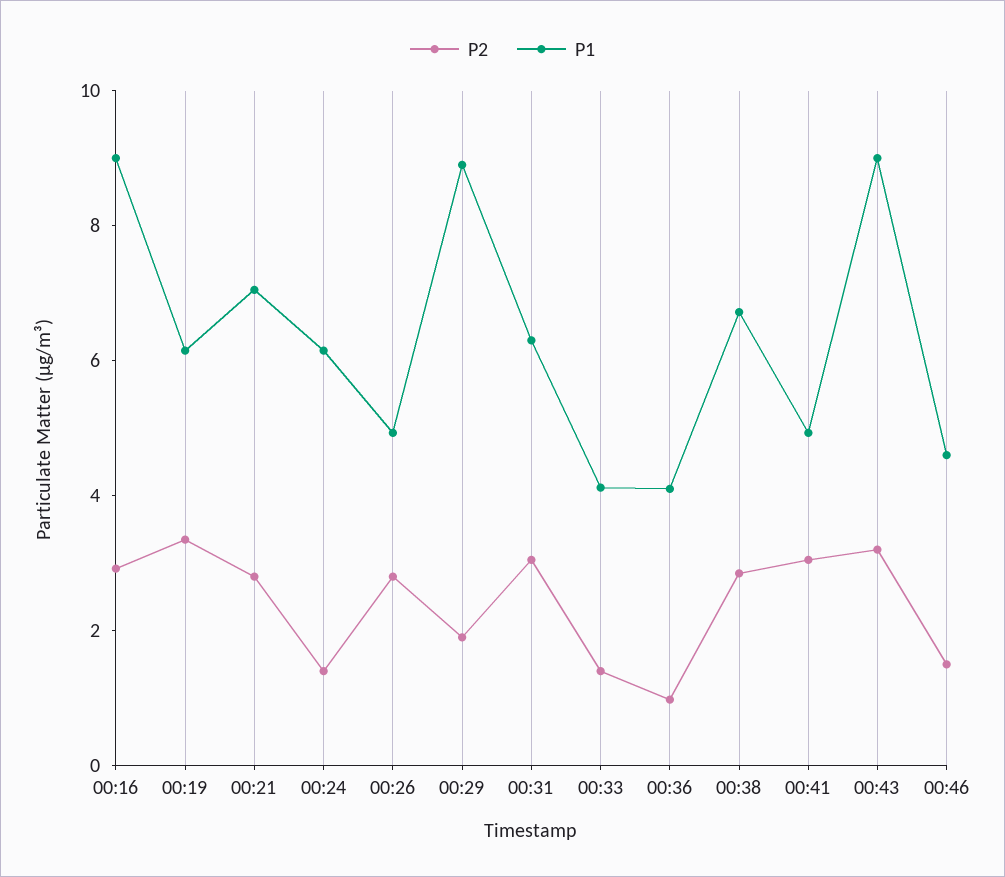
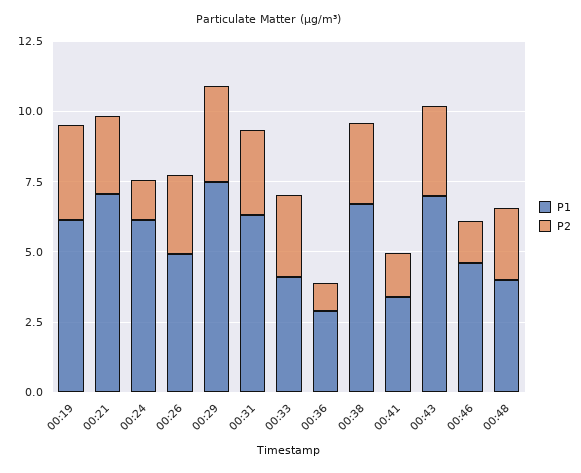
P2, 00:16: 3 -> none
P1, 00:16: 9 -> none
P2, 00:29: 2 -> 3.5
P1, 00:29: 9 -> 7.5
P2, 00:33: 1.5 -> 3
P1, 00:36: 4 -> 3
P2, 00:41: 3 -> 1.5
P1, 00:41: 5 -> 3.5
P1, 00:43: 9 -> 7
P1, 00:48: none -> 4
P2, 00:48: none -> 2.5

